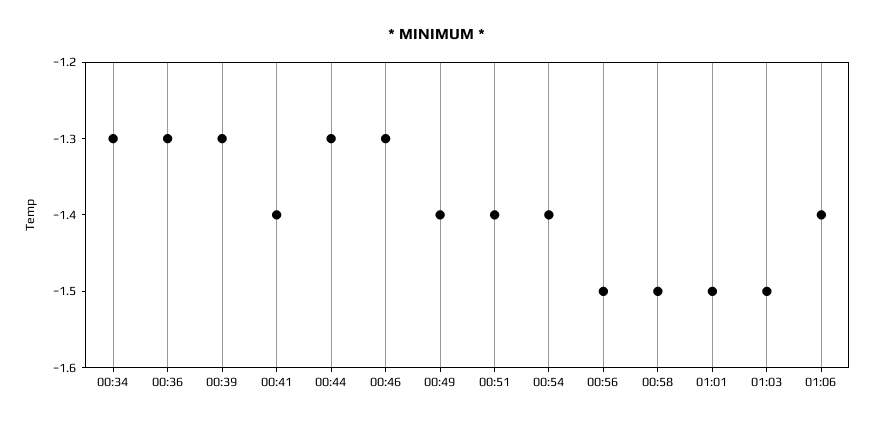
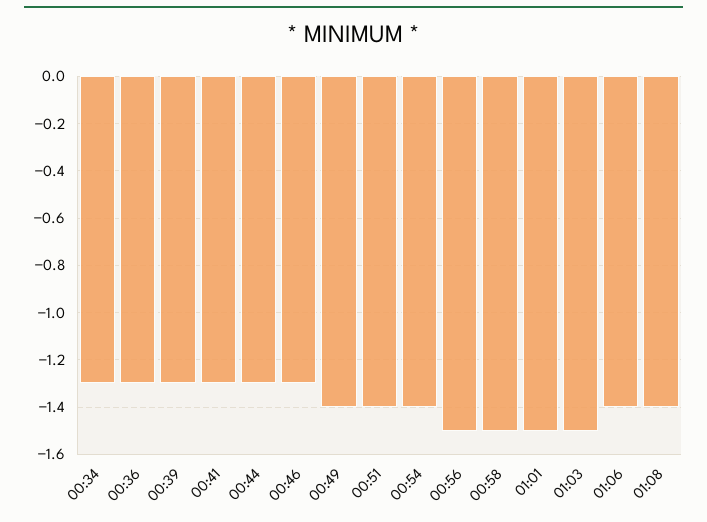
00:41: -1.4 -> -1.3
01:08: none -> -1.4

